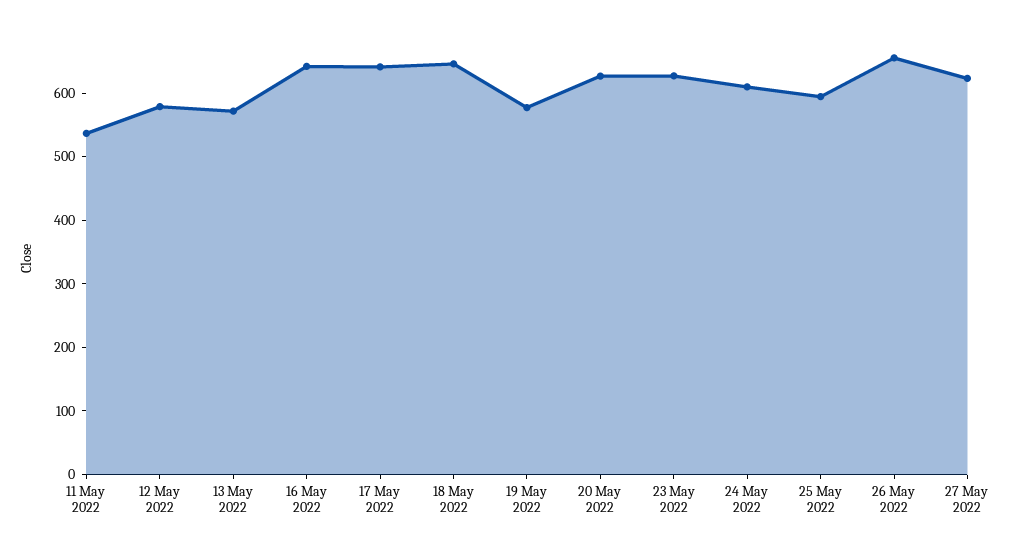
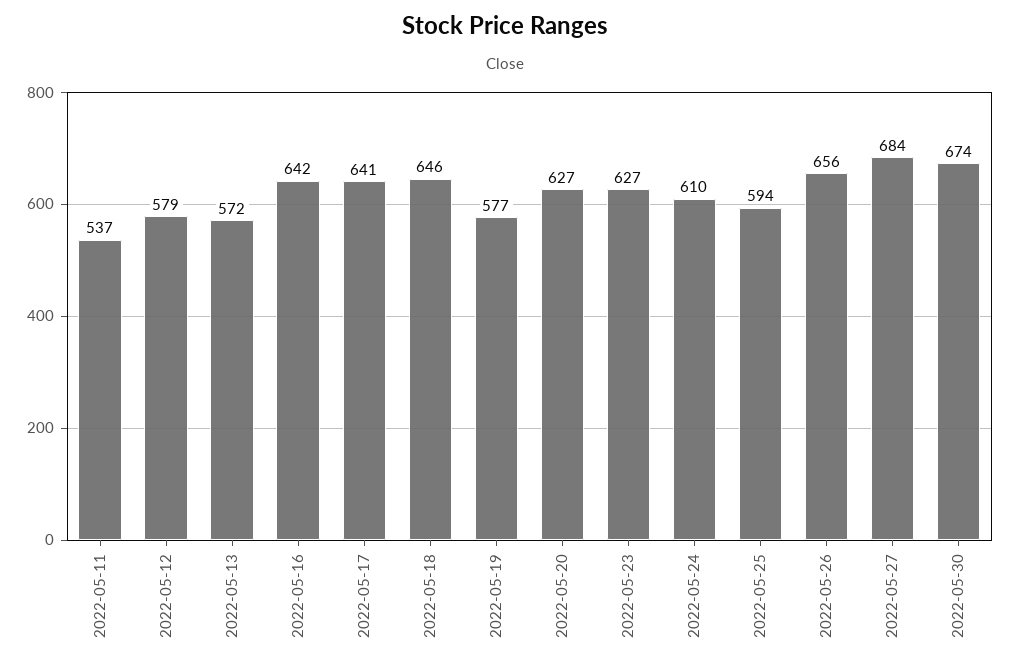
27 May 2022: 620 -> 684
2022-05-30: none -> 674

